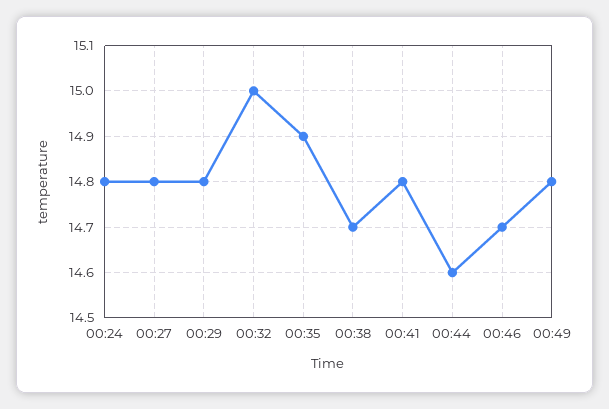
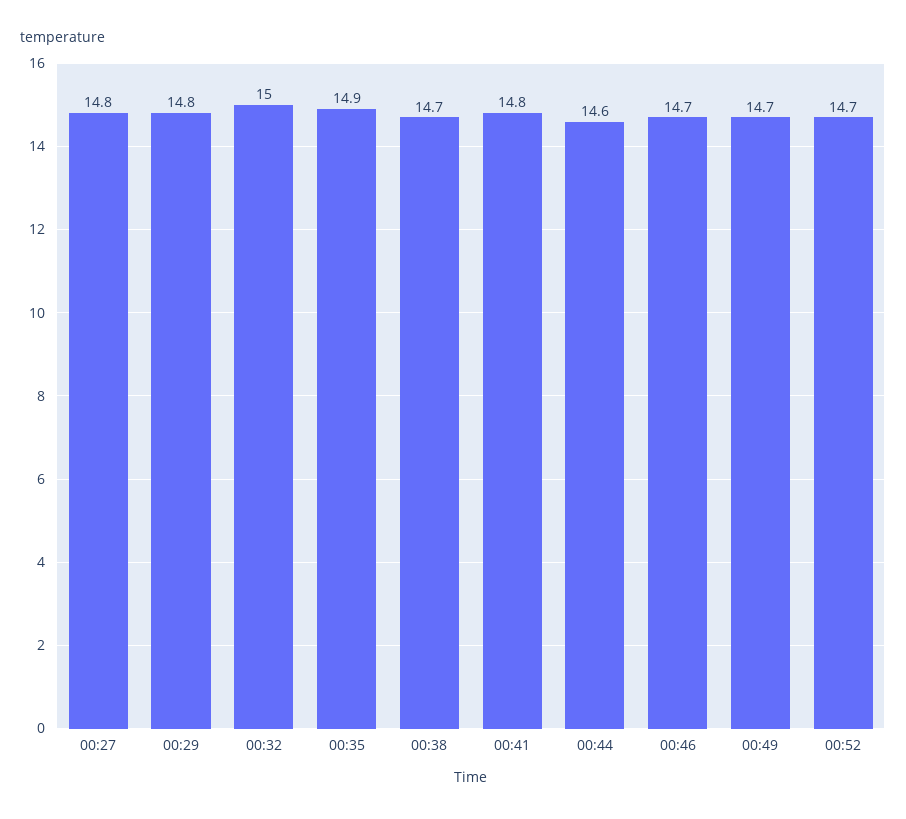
00:24: 14.8 -> none
00:49: 14.8 -> 14.7
00:52: none -> 14.7

